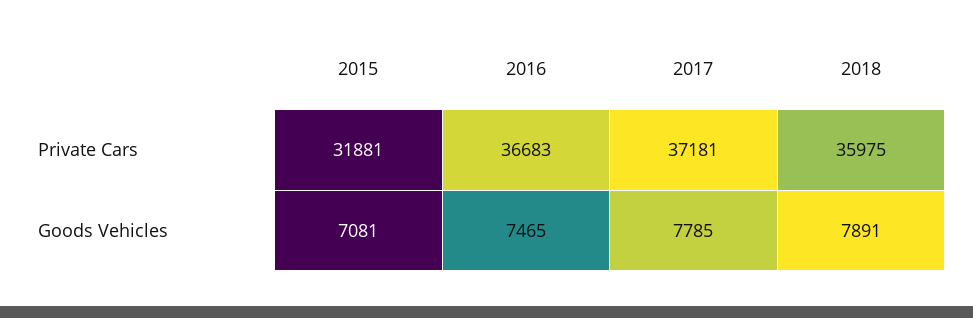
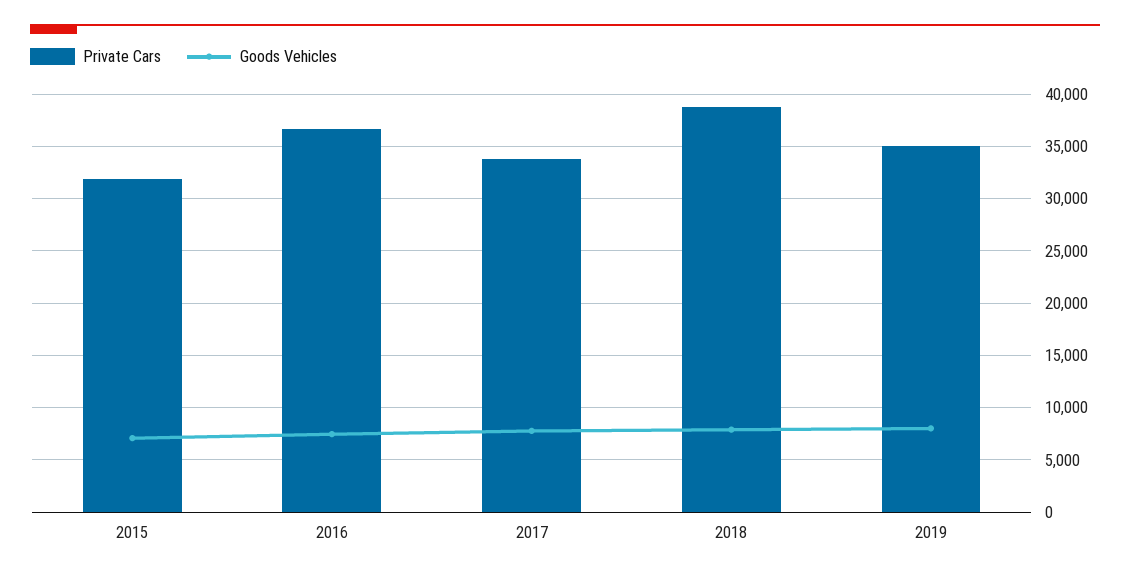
Private Cars, 2017: 37181 -> 34000
Private Cars, 2018: 35975 -> 39000
Private Cars, 2019: none -> 35000
Goods Vehicles, 2019: none -> 8000

